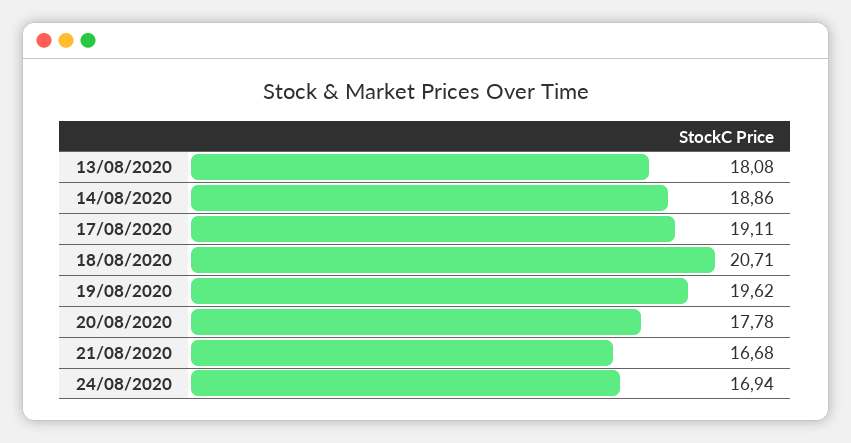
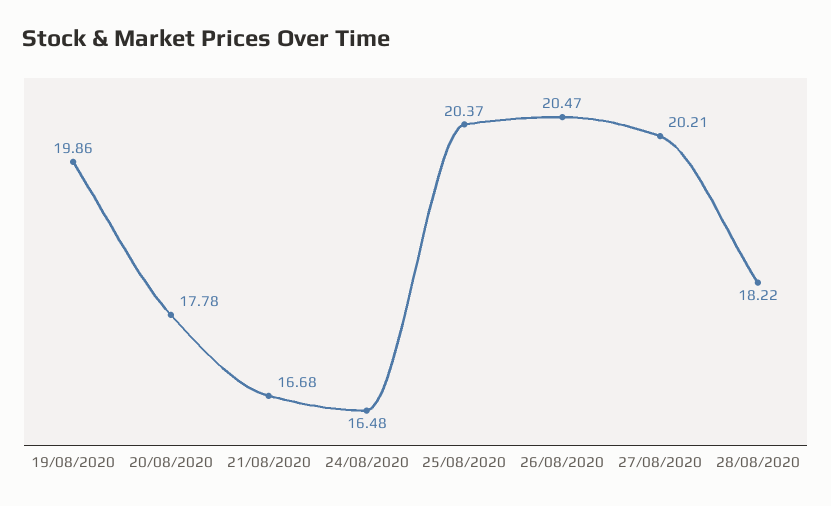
13/08/2020: 18.08 -> none
14/08/2020: 18.86 -> none
17/08/2020: 19.11 -> none
18/08/2020: 20.71 -> none
19/08/2020: 19.62 -> 19.86
24/08/2020: 16.94 -> 16.48
25/08/2020: none -> 20.37
26/08/2020: none -> 20.47
27/08/2020: none -> 20.21
28/08/2020: none -> 18.22

